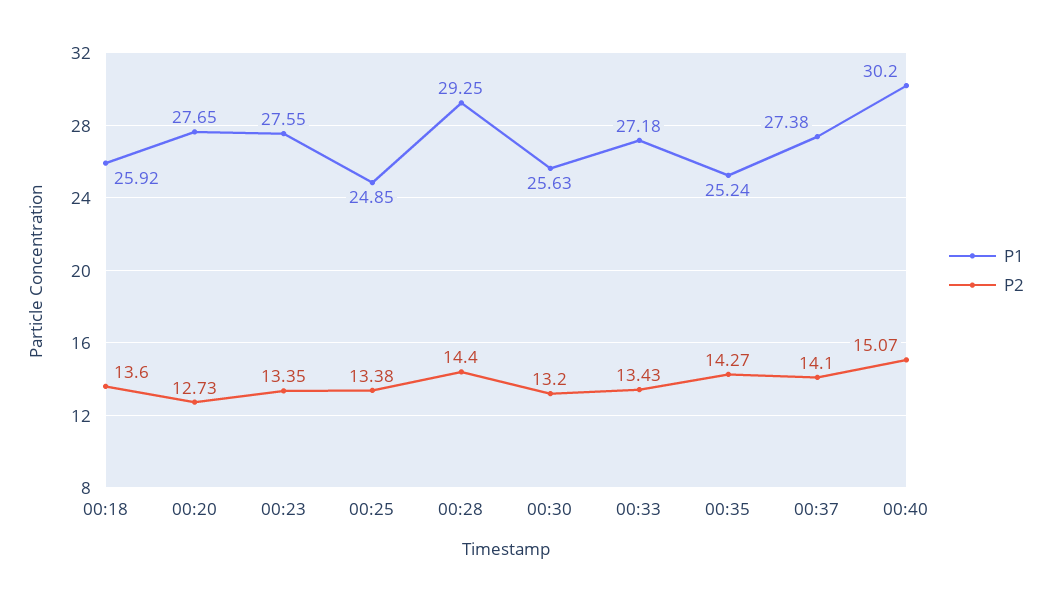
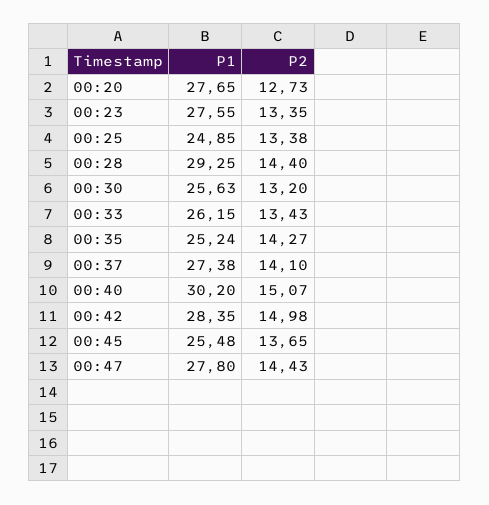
P1, 00:18: 25.92 -> none
P2, 00:18: 13.6 -> none
P1, 00:33: 27.18 -> 26.15
P1, 00:42: none -> 28.35
P2, 00:42: none -> 14.98
P1, 00:45: none -> 25.48
P2, 00:45: none -> 13.65
P1, 00:47: none -> 27.8
P2, 00:47: none -> 14.43

